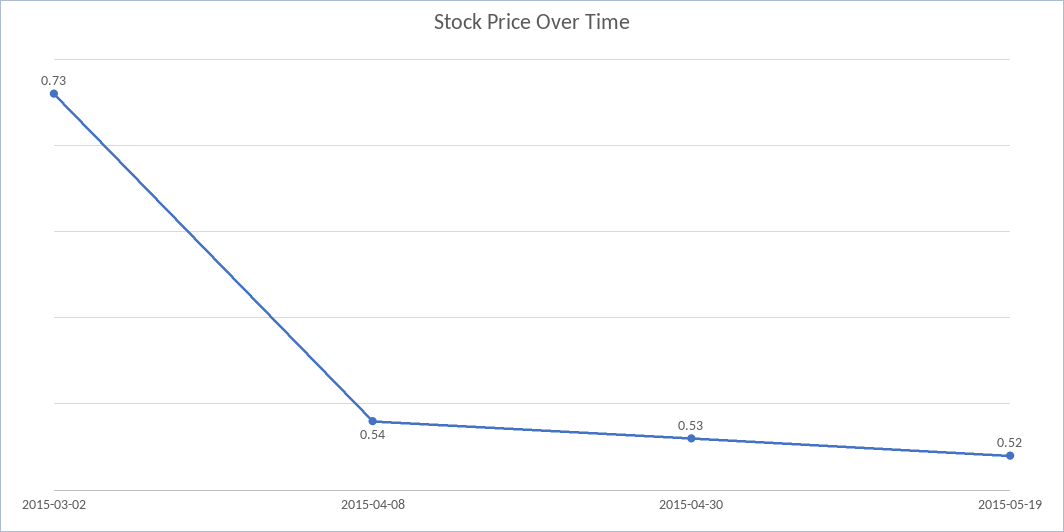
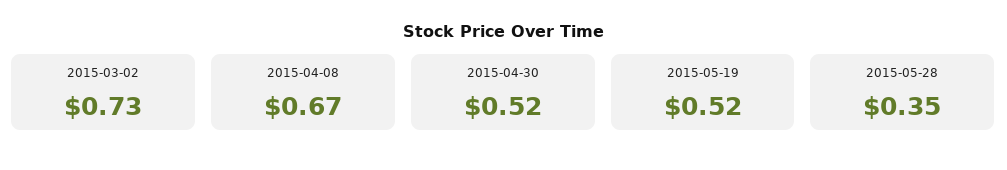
2015-04-08: 0.54 -> 0.67
2015-04-30: 0.53 -> 0.52
2015-05-28: none -> 0.35

